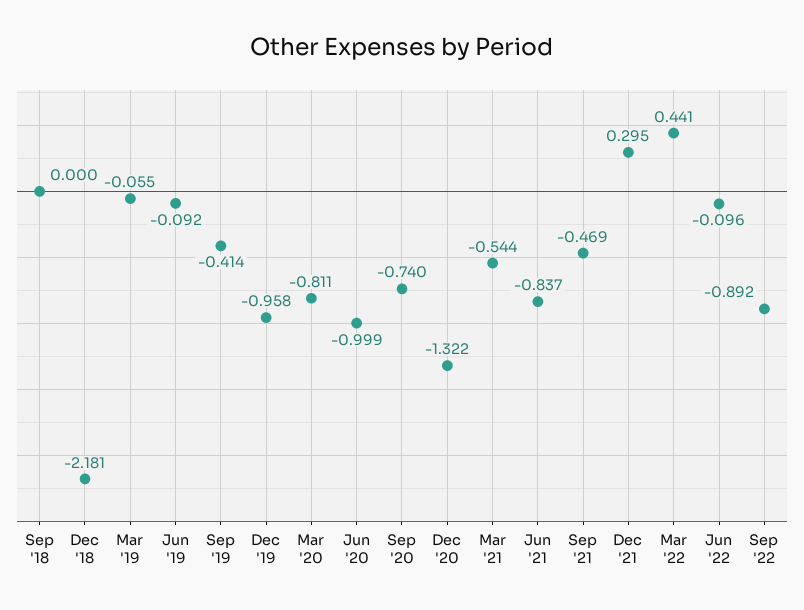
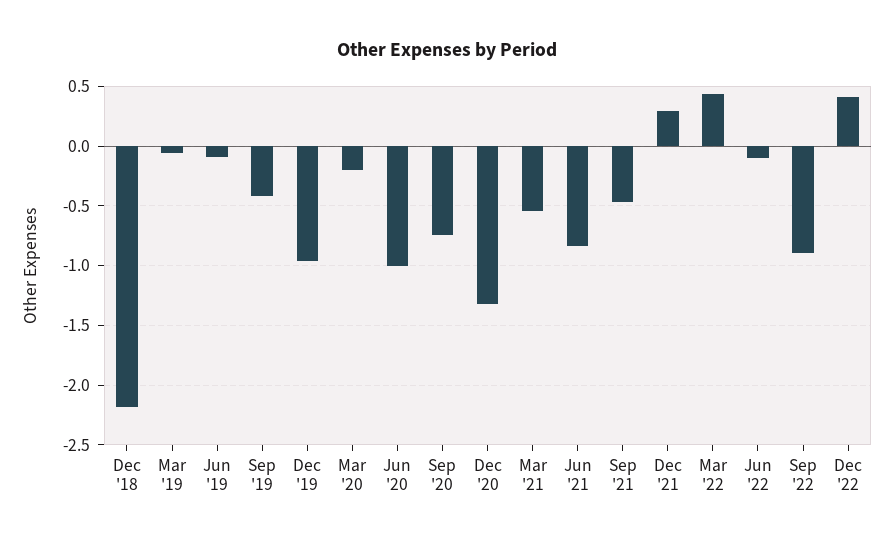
Sep '18: 0 -> none
Mar '20: -0.811 -> -0.2
Dec '22: none -> 0.4

